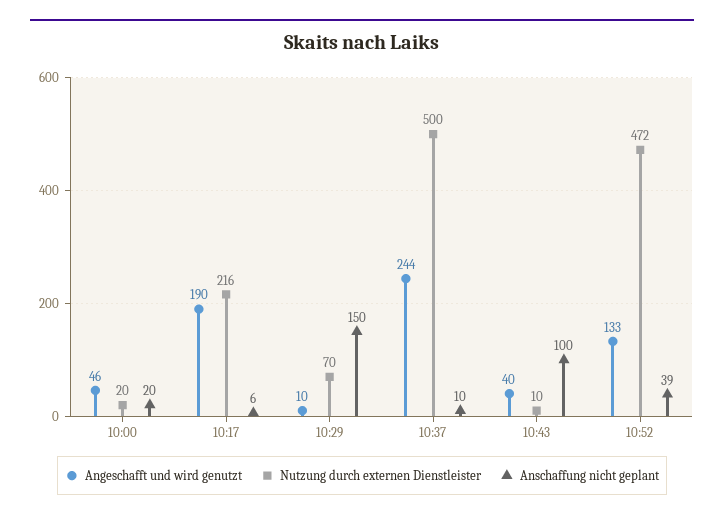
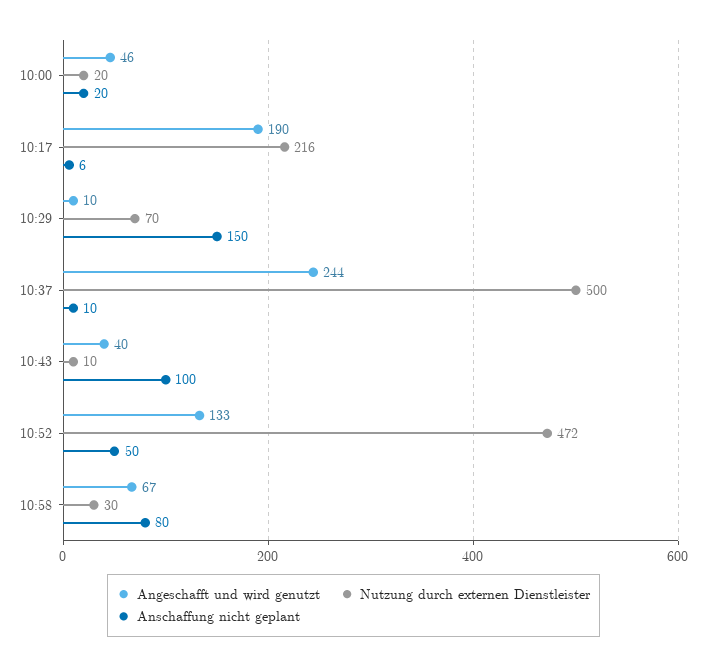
Anschaffung nicht geplant, 10:52: 39 -> 50
Angeschafft und wird genutzt, 10:58: none -> 67
Nutzung durch externen Dienstleister, 10:58: none -> 30
Anschaffung nicht geplant, 10:58: none -> 80

